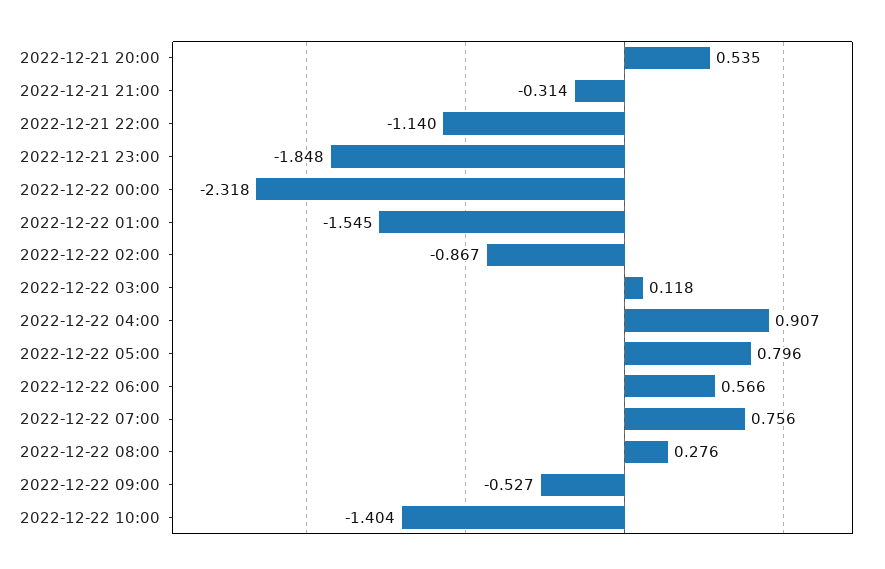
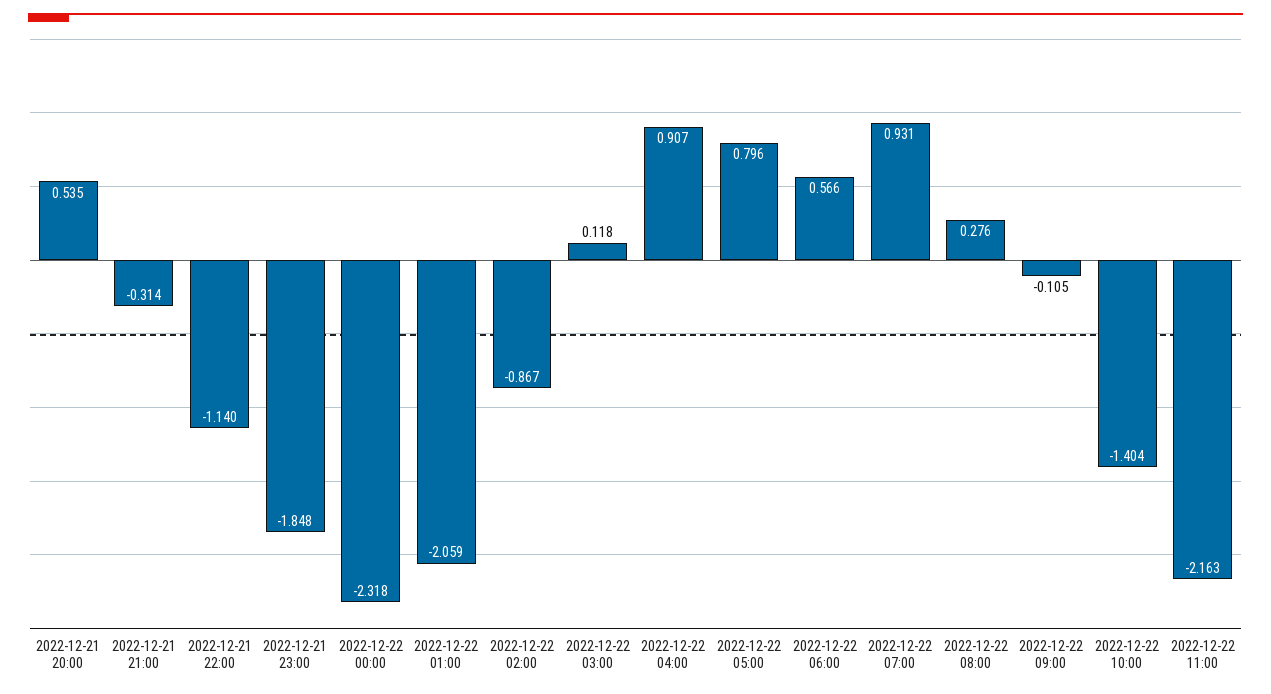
2022-12-22 01:00: -1.545 -> -2.059
2022-12-22 07:00: 0.756 -> 0.931
2022-12-22 09:00: -0.527 -> -0.105
2022-12-22 11:00: none -> -2.163

